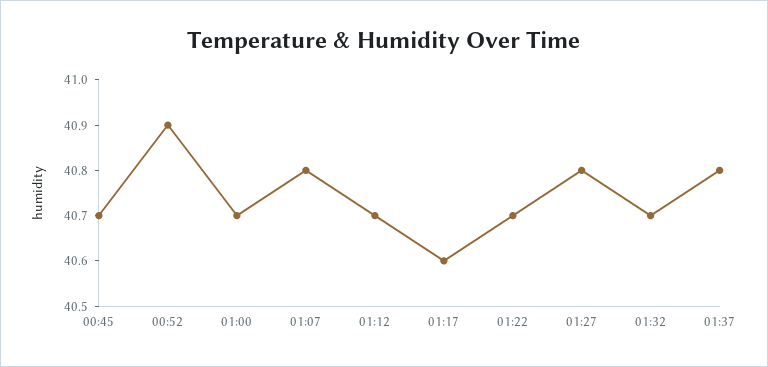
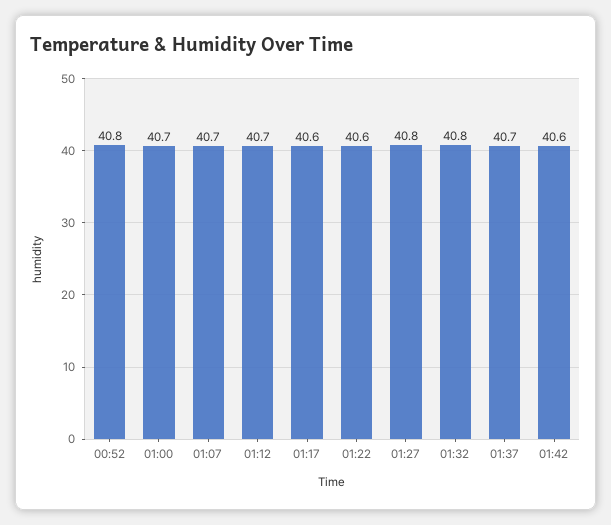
00:45: 40.7 -> none
00:52: 40.9 -> 40.8
01:07: 40.8 -> 40.7
01:22: 40.7 -> 40.6
01:32: 40.7 -> 40.8
01:37: 40.8 -> 40.7
01:42: none -> 40.6

